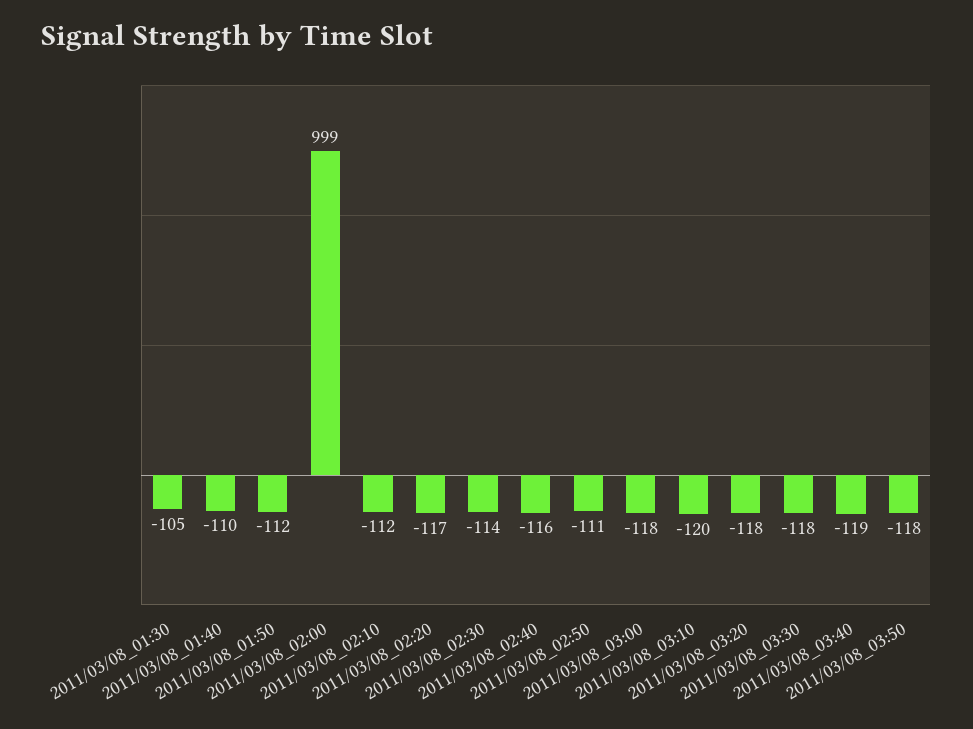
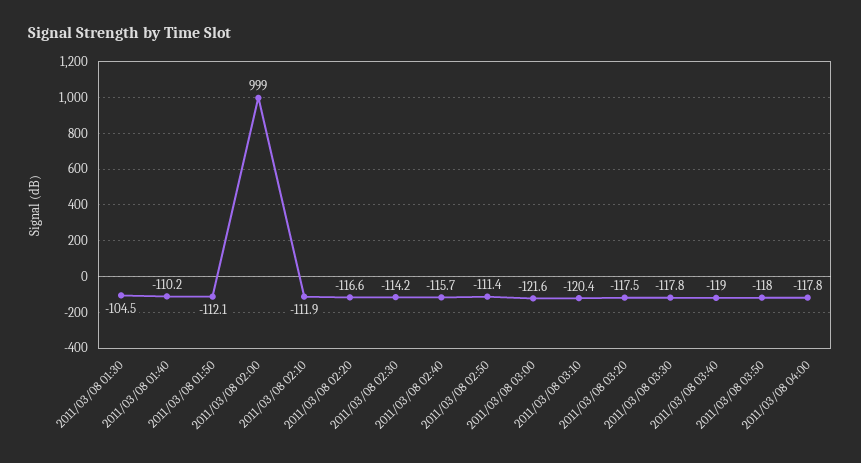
2011/03/08_03:00: -118 -> -121.6
2011/03/08 04:00: none -> -117.8

